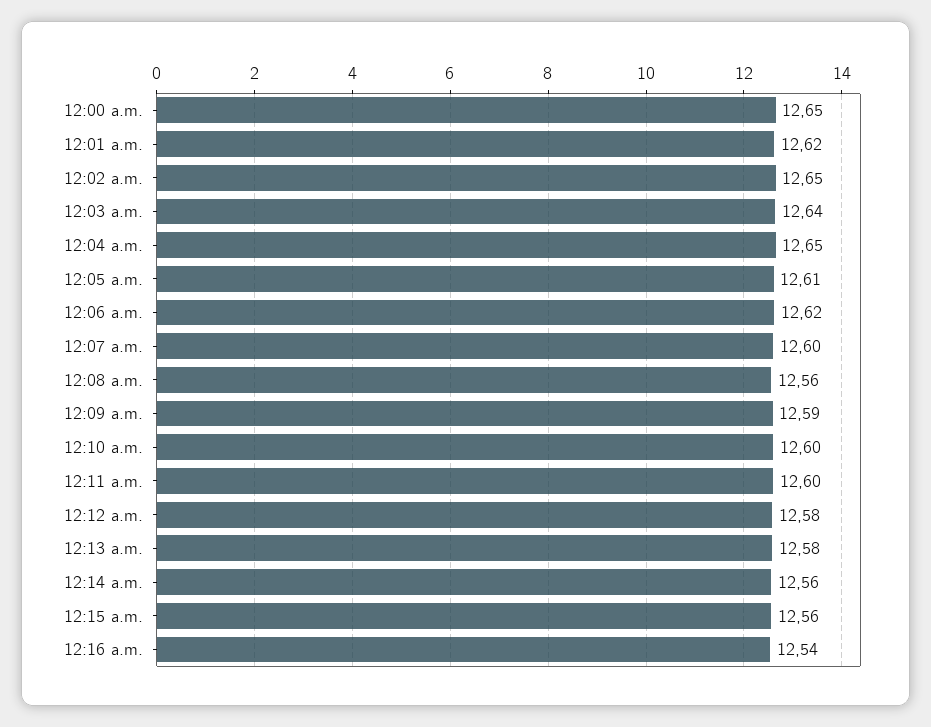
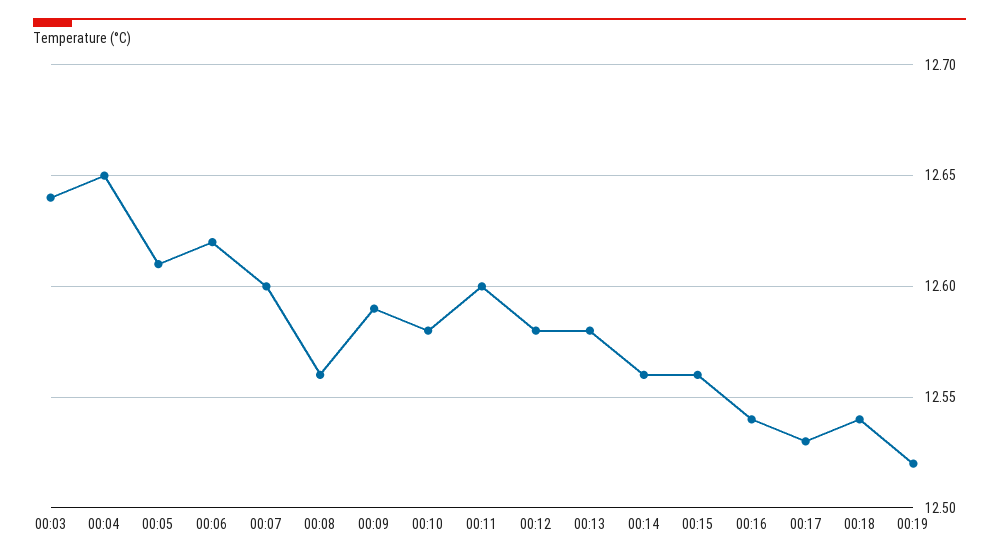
12:00 a.m.: 12.65 -> none
12:01 a.m.: 12.62 -> none
12:02 a.m.: 12.65 -> none
12:10 a.m.: 12.6 -> 12.58
00:17: none -> 12.53
00:18: none -> 12.54
00:19: none -> 12.52

